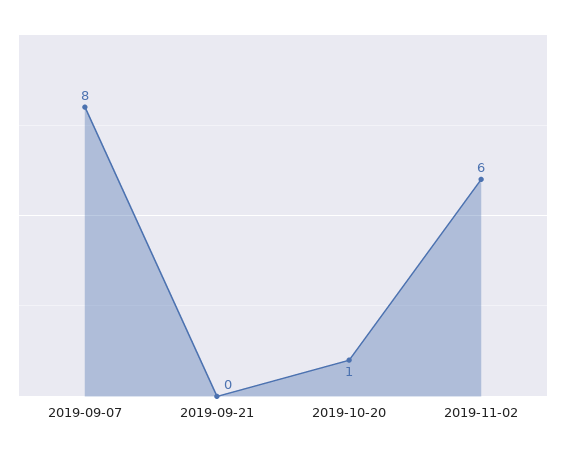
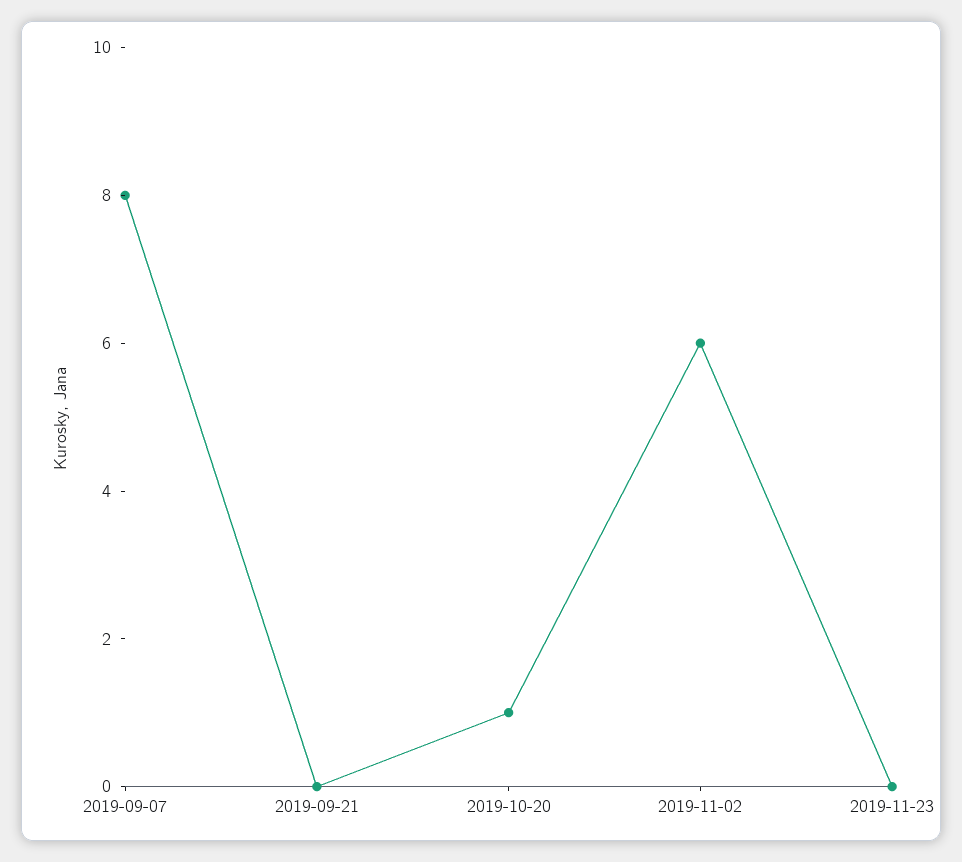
2019-11-23: none -> 0

